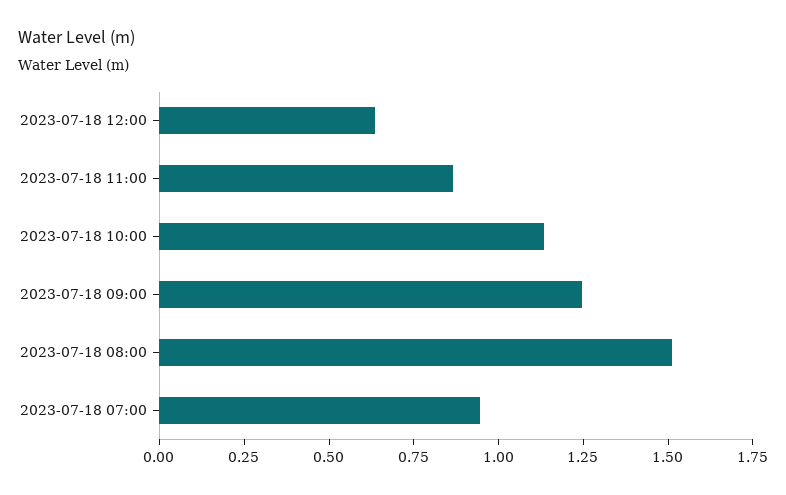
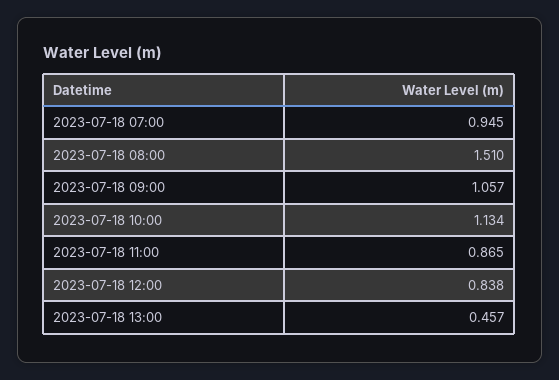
2023-07-18 12:00: 0.65 -> 0.838
2023-07-18 09:00: 1.25 -> 1.057
2023-07-18 13:00: none -> 0.457

